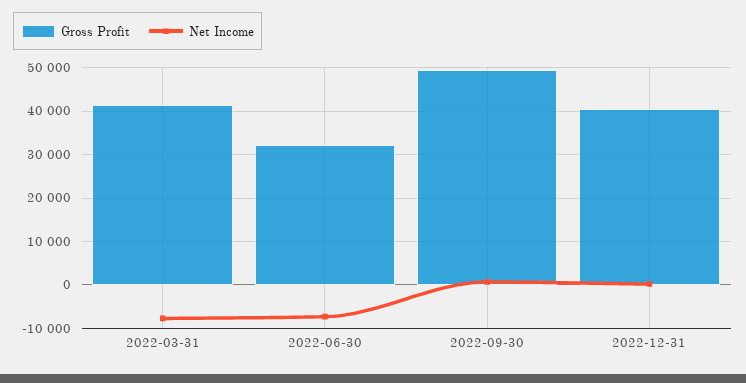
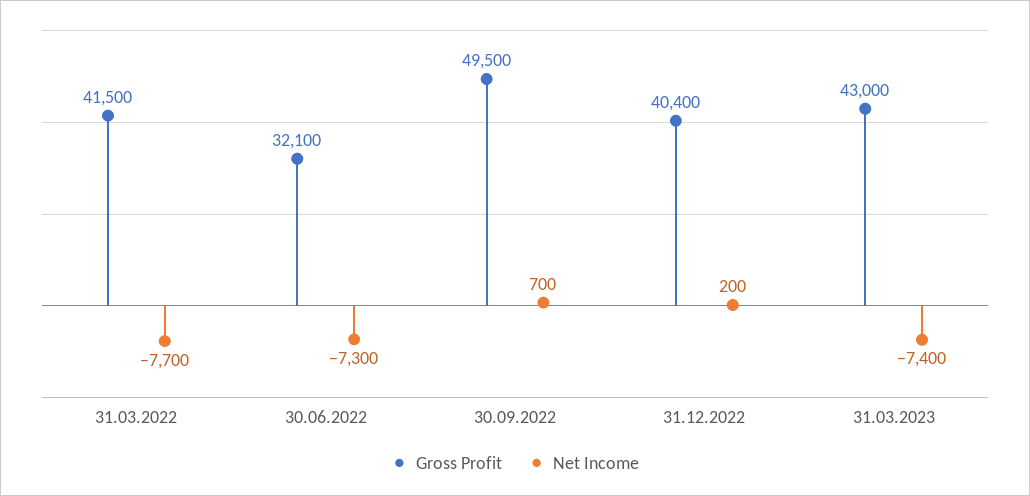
Gross Profit, 31.03.2023: none -> 43000
Net Income, 31.03.2023: none -> -7400

